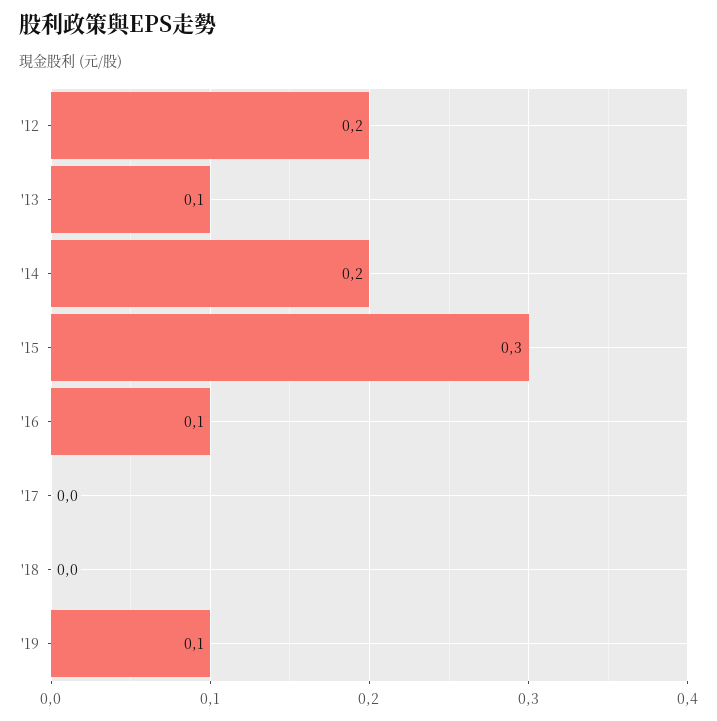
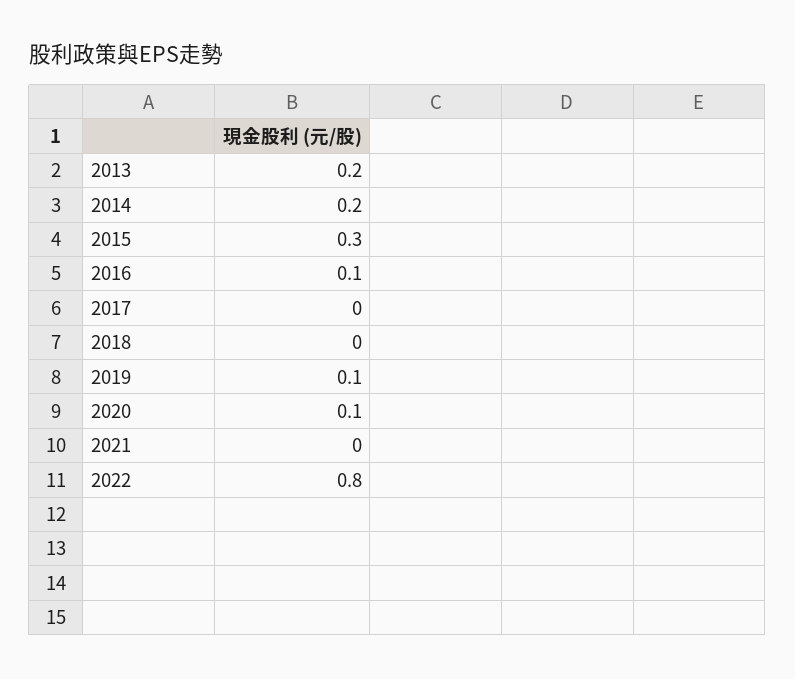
'12: 0.2 -> none
'13: 0.1 -> 0.2
2020: none -> 0.1
2021: none -> 0
2022: none -> 0.8

